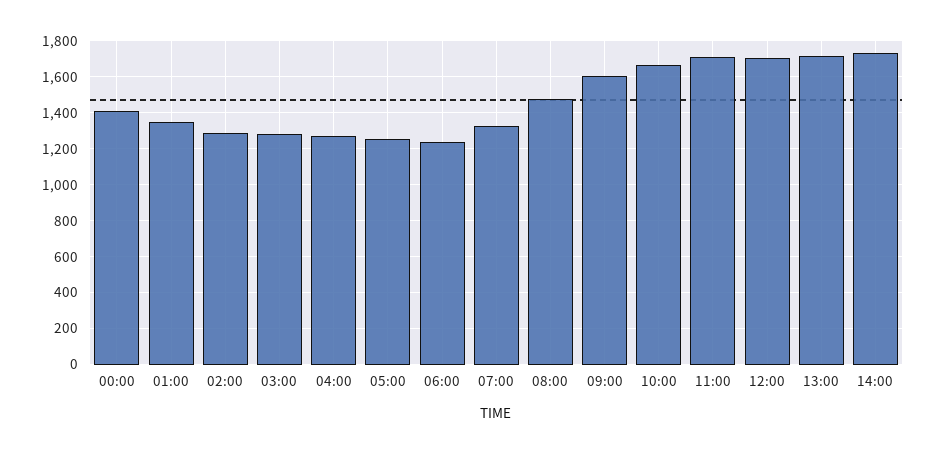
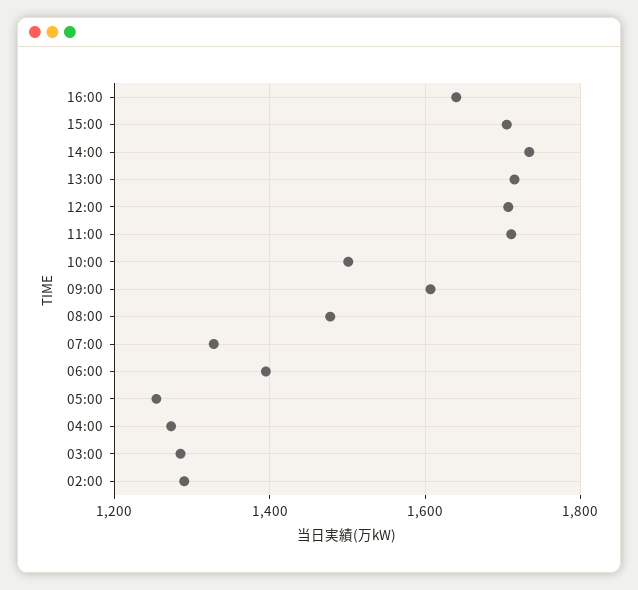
00:00: 1400 -> none
01:00: 1350 -> none
06:00: 1250 -> 1400
10:00: 1650 -> 1500
16:00: none -> 1640
15:00: none -> 1700

